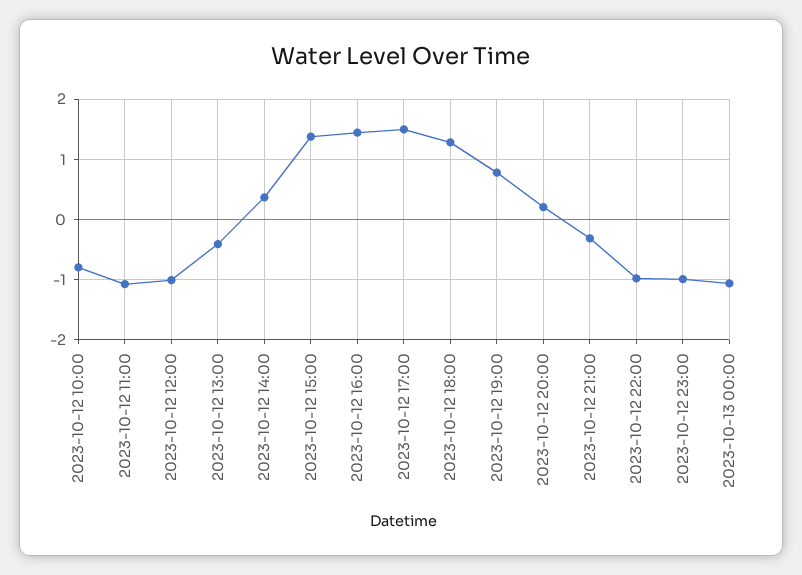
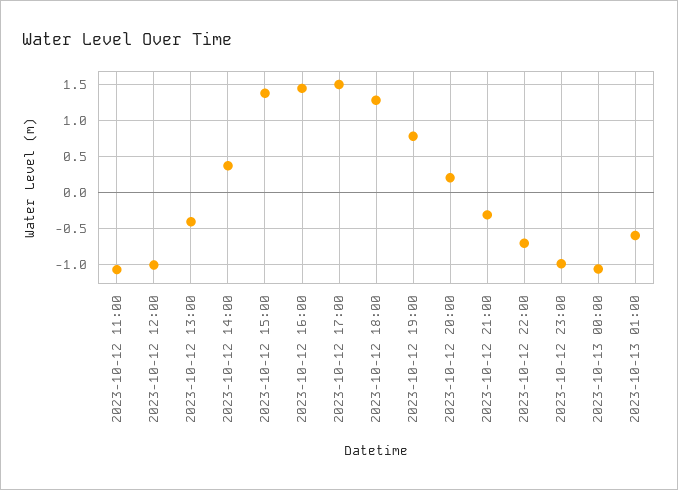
2023-10-12 10:00: -0.8 -> none
2023-10-12 22:00: -1 -> -0.7
2023-10-13 01:00: none -> -0.6

